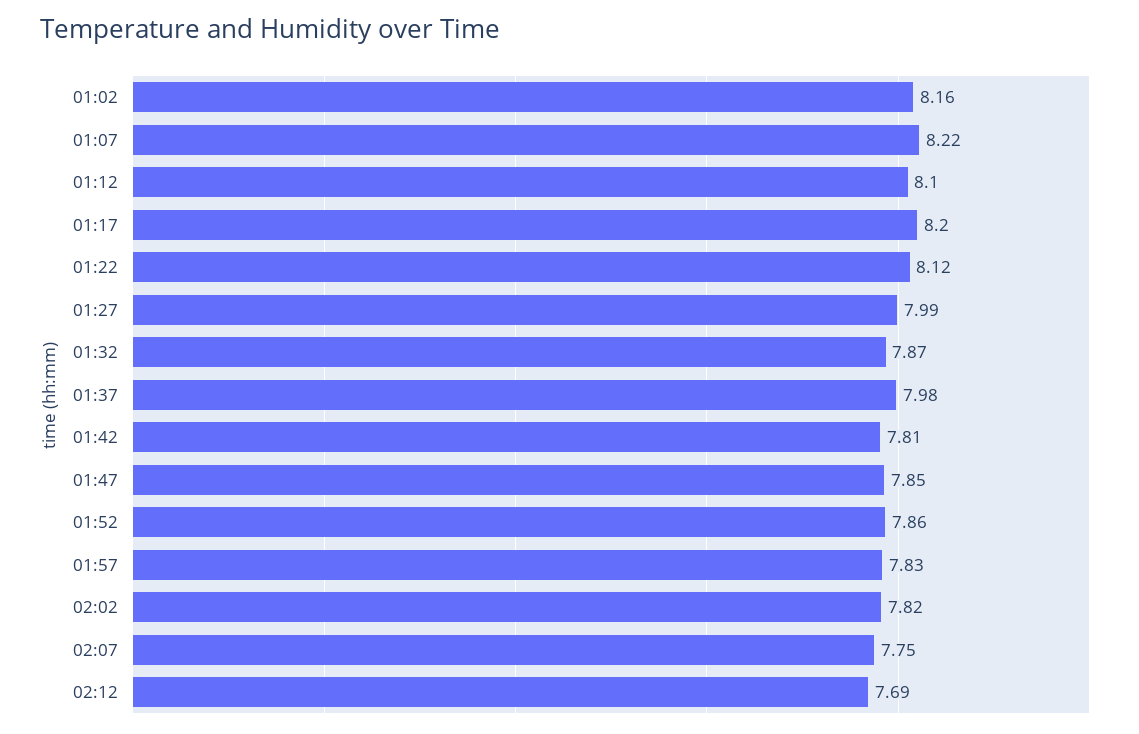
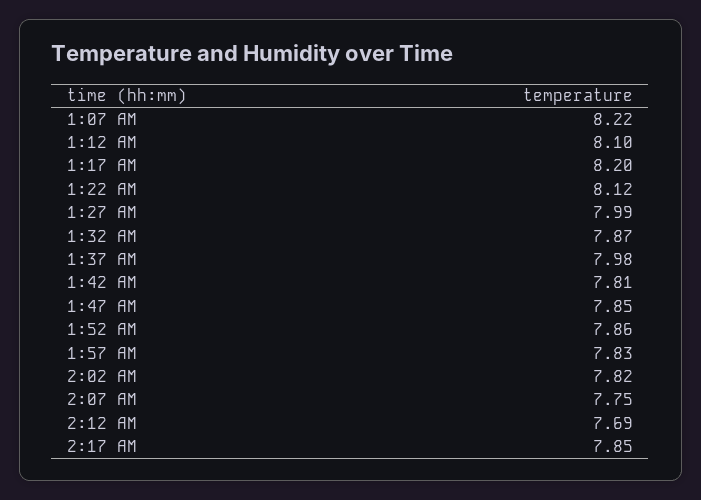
01:02: 8.16 -> none
2:17 AM: none -> 7.85

